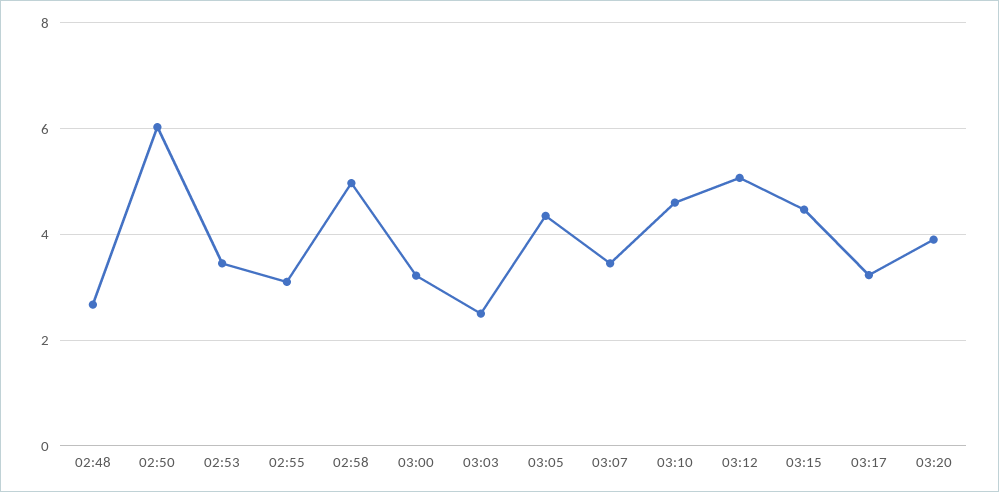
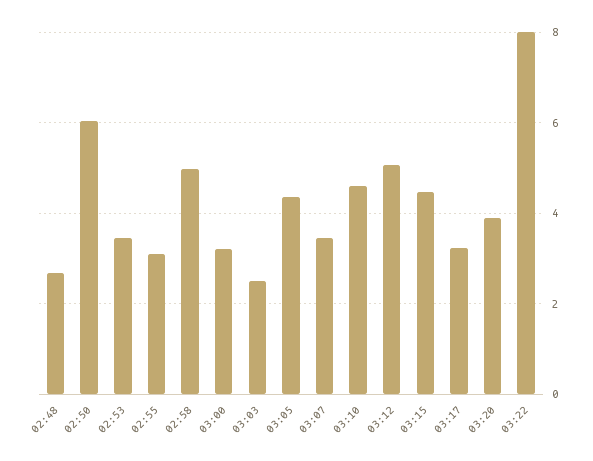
03:22: none -> 8

